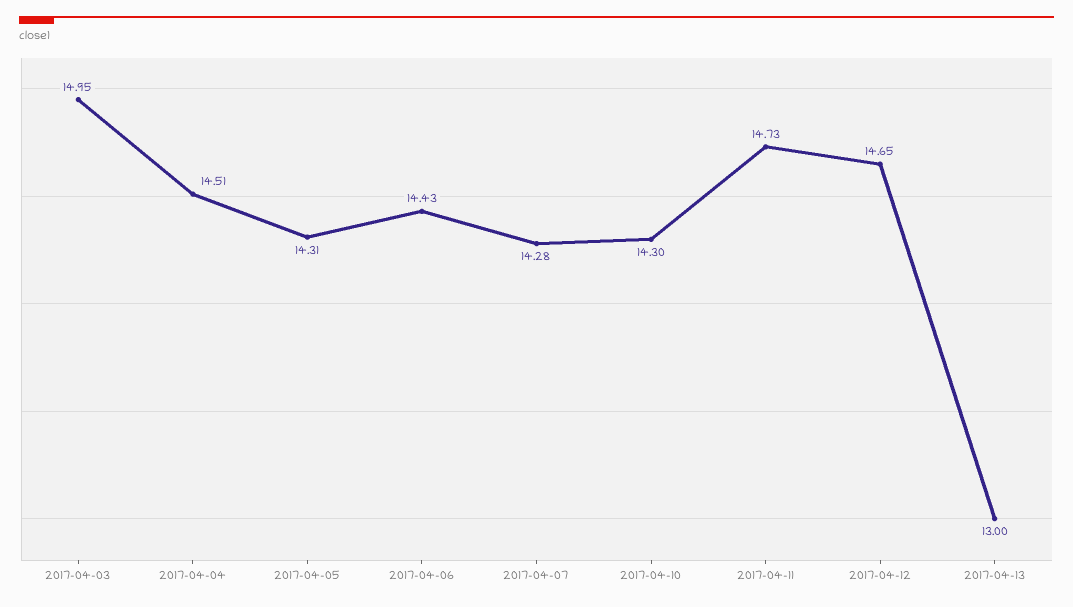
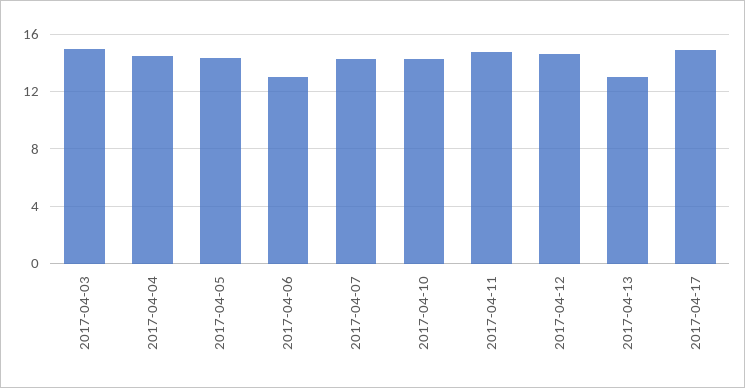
2017-04-06: 14.43 -> 13
2017-04-17: none -> 15

